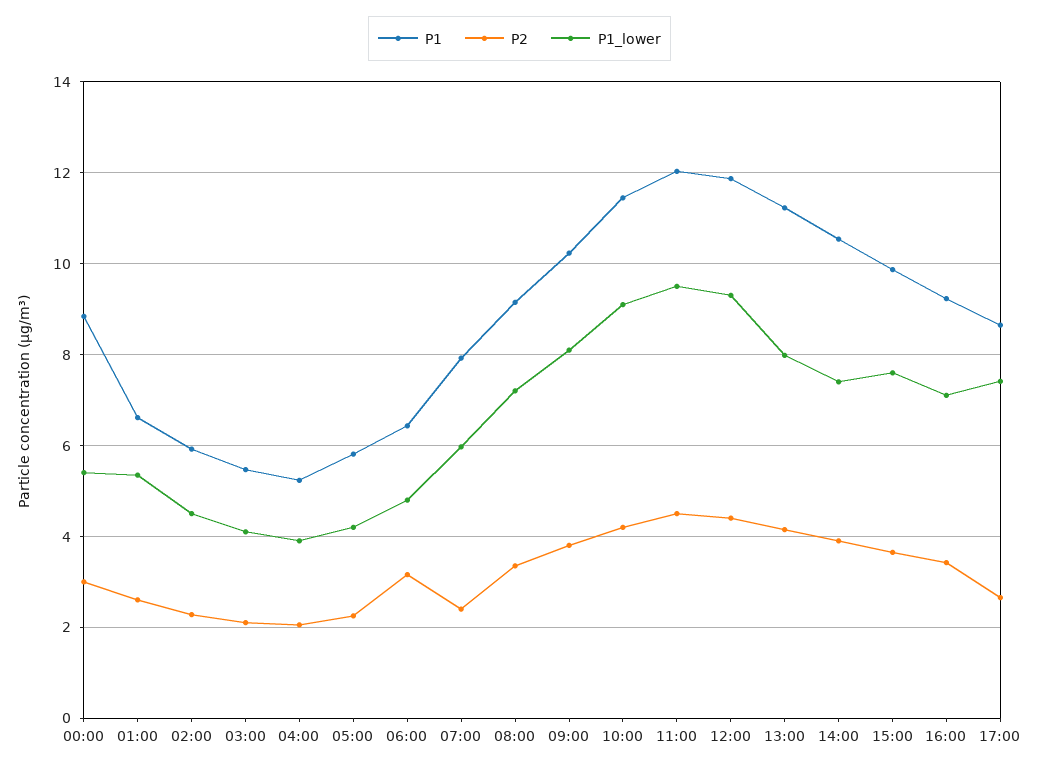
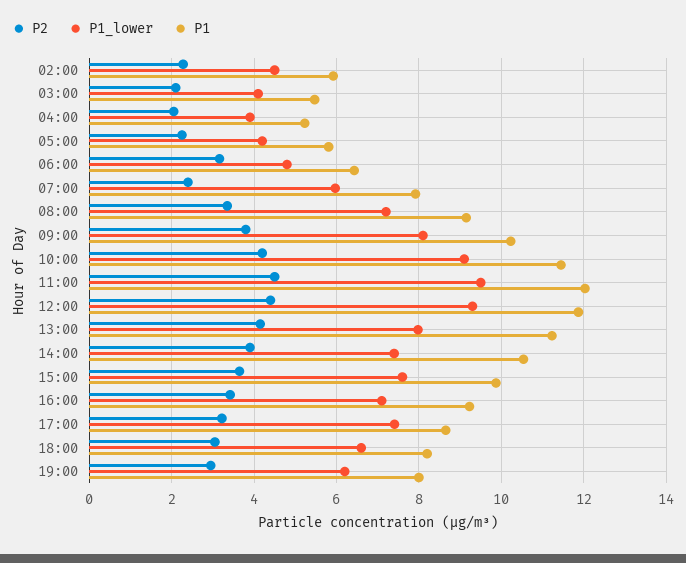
P1, 00:00: 8.8 -> none
P2, 00:00: 3 -> none
P1_lower, 00:00: 5.4 -> none
P1, 01:00: 6.6 -> none
P2, 01:00: 2.6 -> none
P1_lower, 01:00: 5.4 -> none
P2, 17:00: 2.6 -> 3.2
P2, 18:00: none -> 3
P1_lower, 18:00: none -> 6.6
P1, 18:00: none -> 8.2
P2, 19:00: none -> 3
P1_lower, 19:00: none -> 6.2
P1, 19:00: none -> 8

